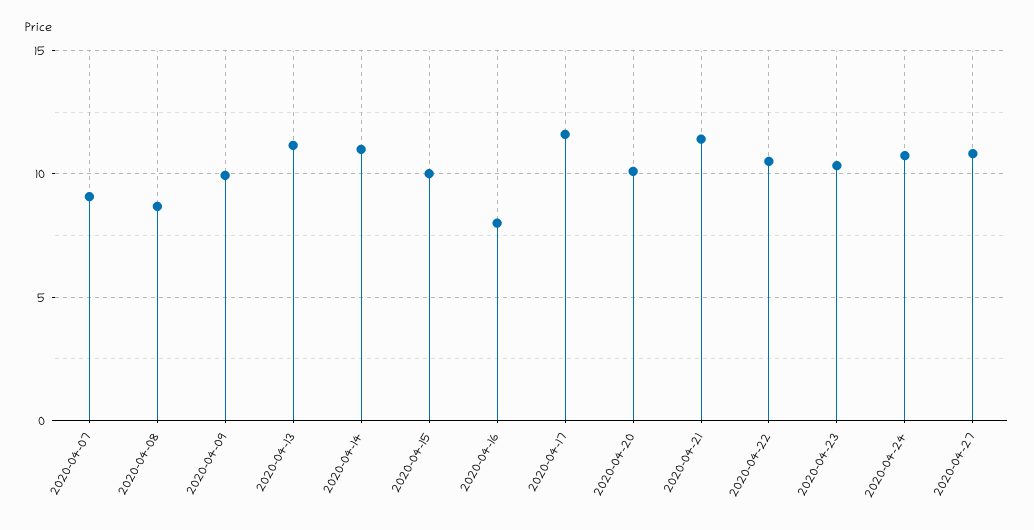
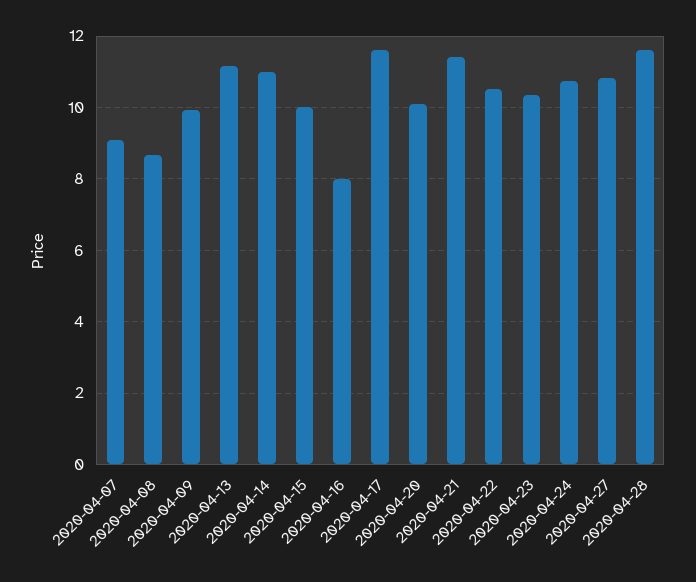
2020-04-28: none -> 11.6

